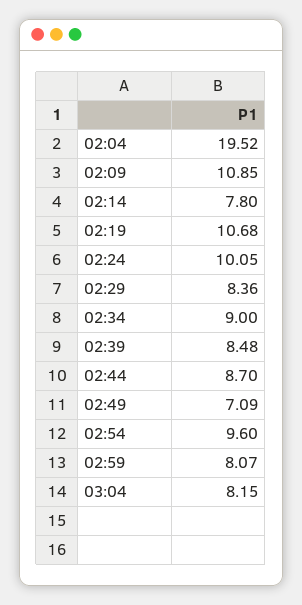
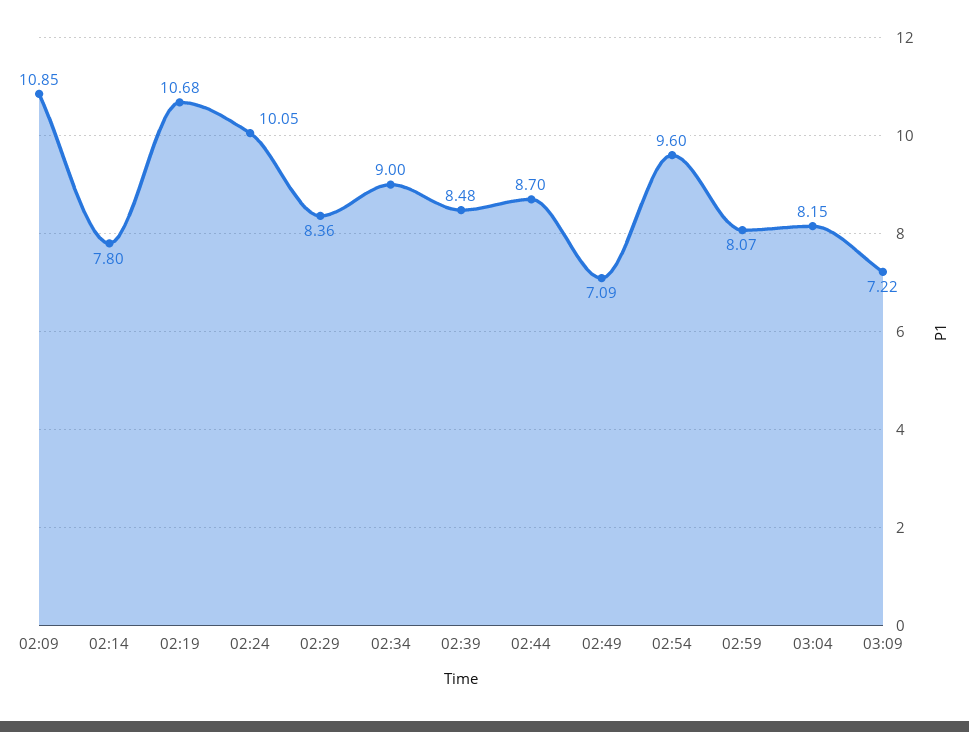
02:04: 19.52 -> none
03:09: none -> 7.22

